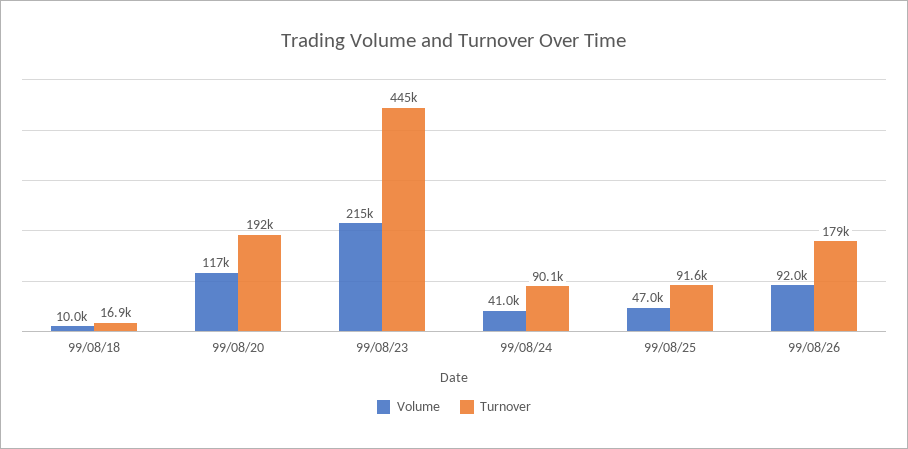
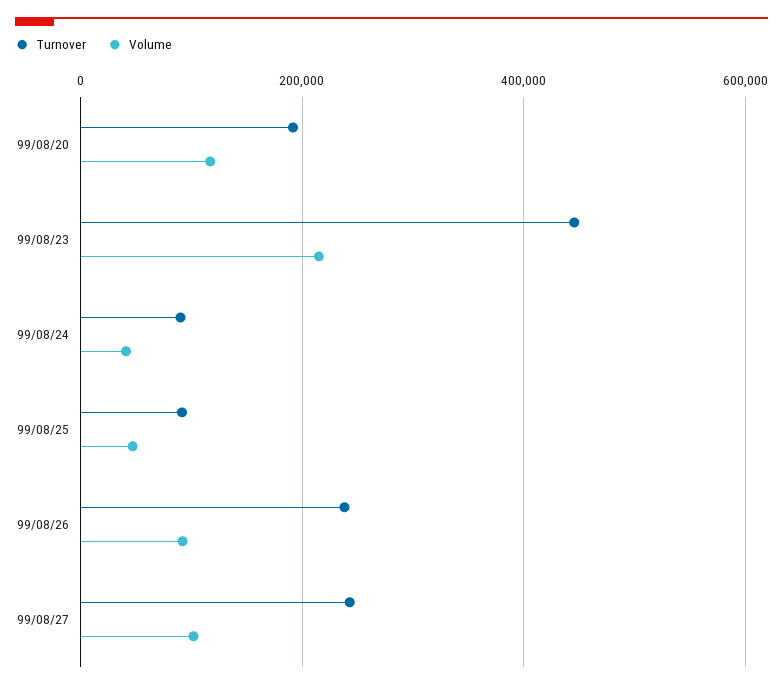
Volume, 99/08/18: 10000 -> none
Turnover, 99/08/18: 16900 -> none
Turnover, 99/08/26: 179000 -> 240000
Turnover, 99/08/27: none -> 240000
Volume, 99/08/27: none -> 100000

